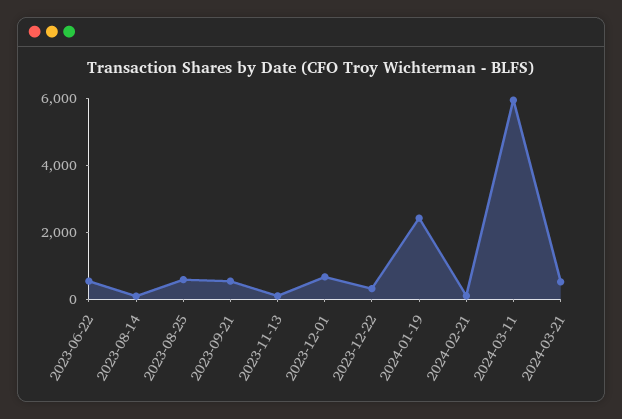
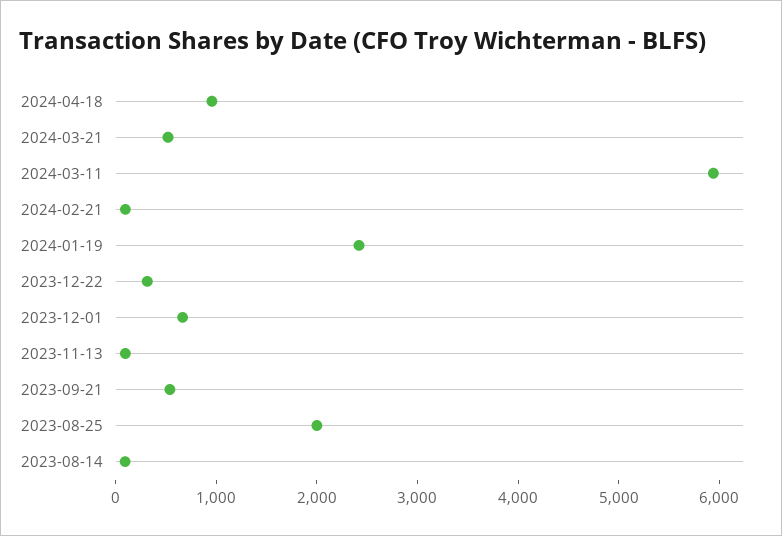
2023-06-22: 500 -> none
2023-08-25: 500 -> 2000
2024-04-18: none -> 1000

